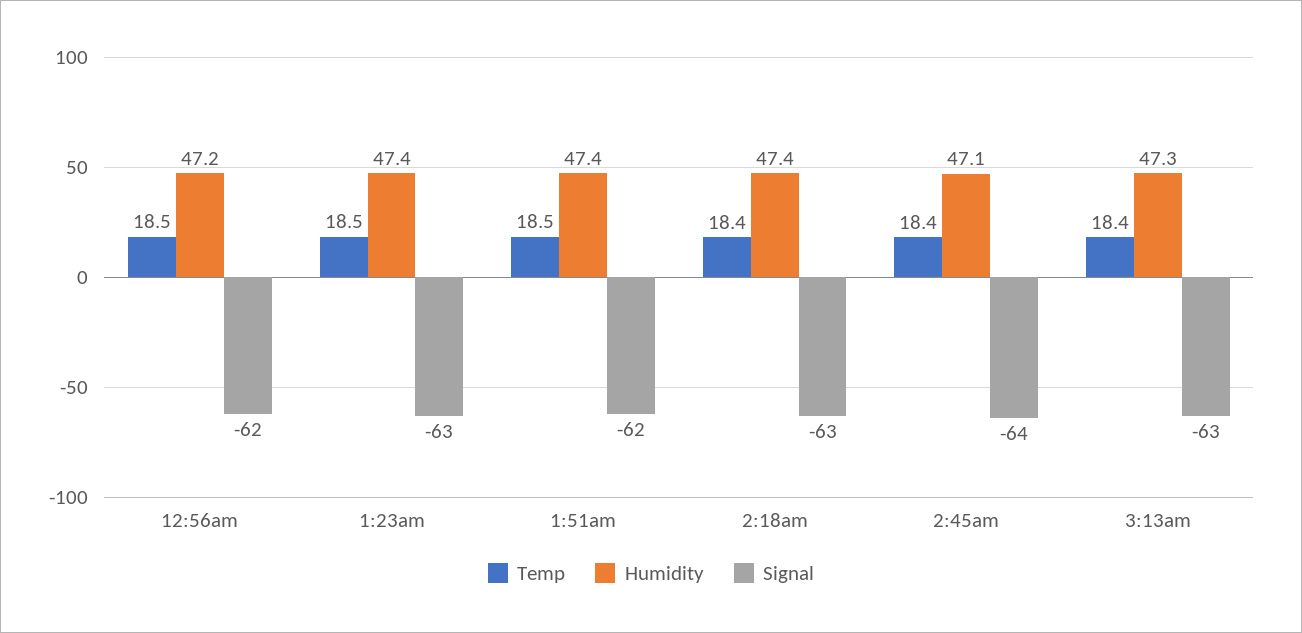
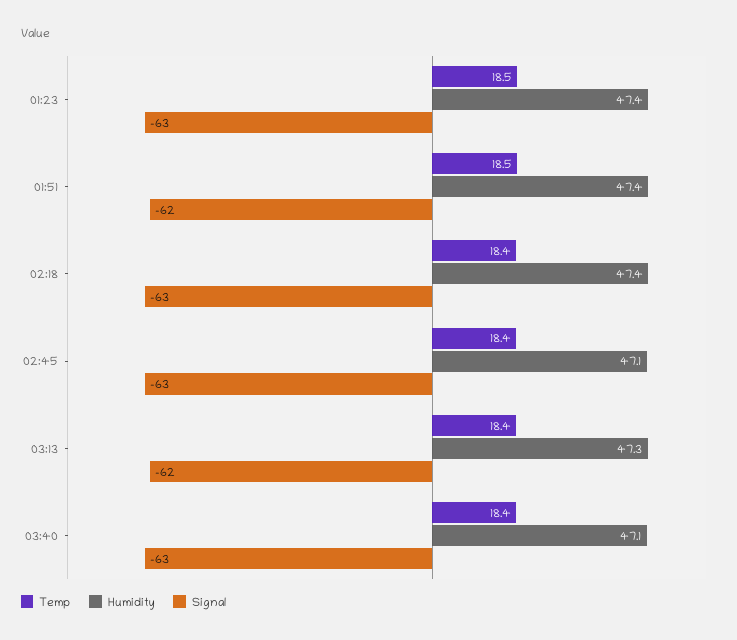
Temp, 12:56am: 18.5 -> none
Humidity, 12:56am: 47.2 -> none
Signal, 12:56am: -62 -> none
Signal, 2:45am: -64 -> -63
Signal, 3:13am: -63 -> -62
Temp, 03:40: none -> 18.4
Humidity, 03:40: none -> 47.1
Signal, 03:40: none -> -63

